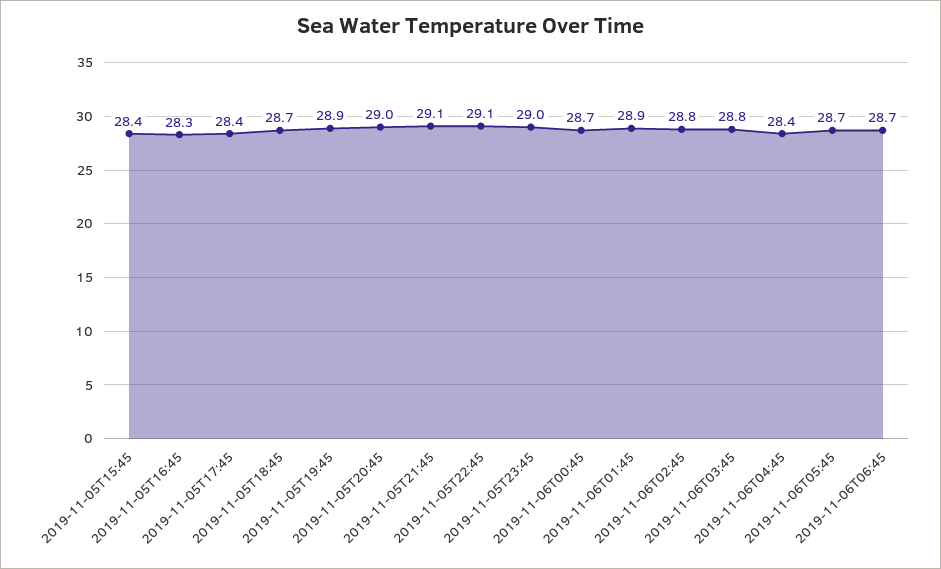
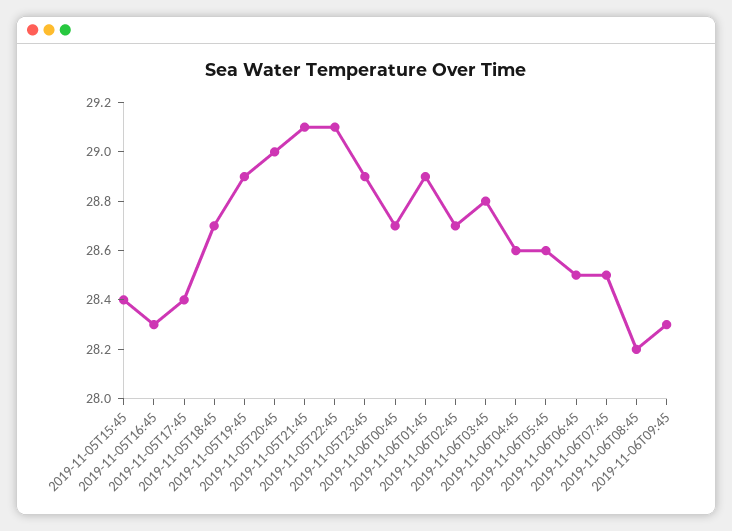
2019-11-05T23:45: 29 -> 28.9
2019-11-06T02:45: 28.8 -> 28.7
2019-11-06T04:45: 28.4 -> 28.6
2019-11-06T05:45: 28.7 -> 28.6
2019-11-06T06:45: 28.7 -> 28.5
2019-11-06T07:45: none -> 28.5
2019-11-06T08:45: none -> 28.2
2019-11-06T09:45: none -> 28.3

